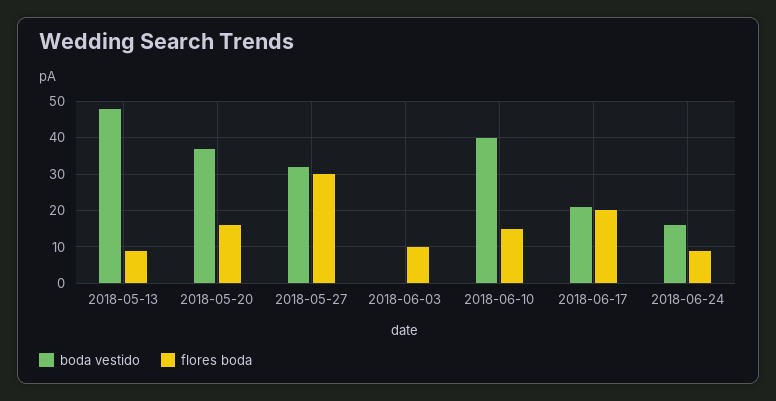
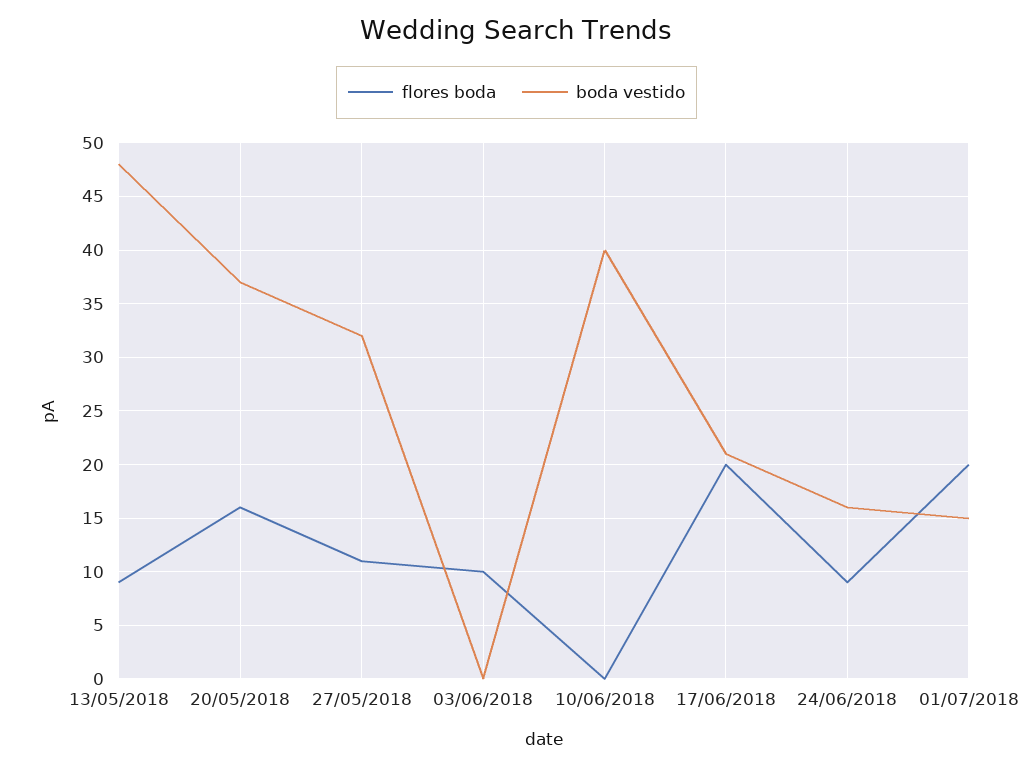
flores boda, 2018-05-27: 30 -> 11
flores boda, 2018-06-10: 15 -> 0
flores boda, 01/07/2018: none -> 20
boda vestido, 01/07/2018: none -> 15

